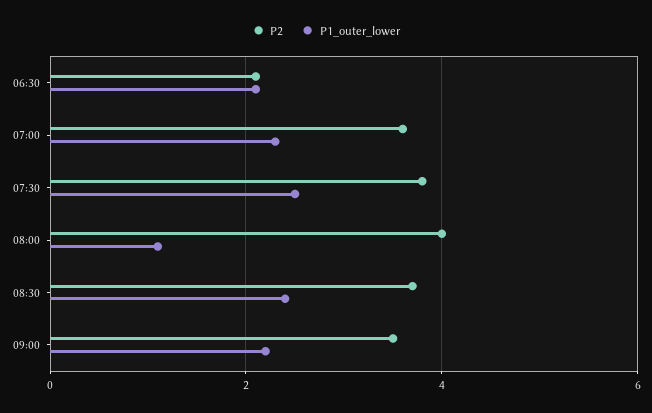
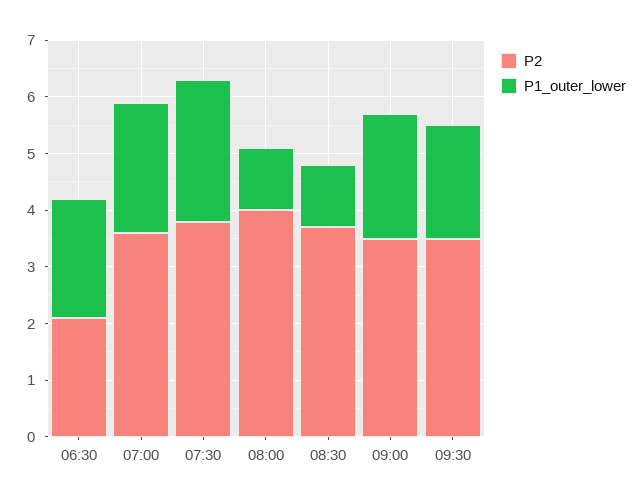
P1_outer_lower, 08:30: 2.5 -> 1
P2, 09:30: none -> 3.5
P1_outer_lower, 09:30: none -> 2

